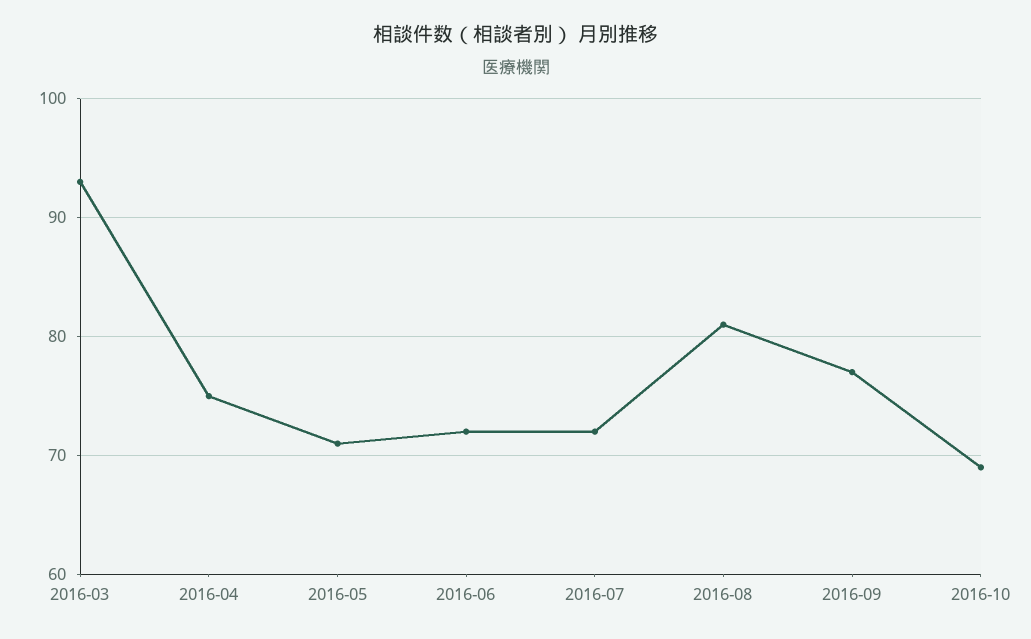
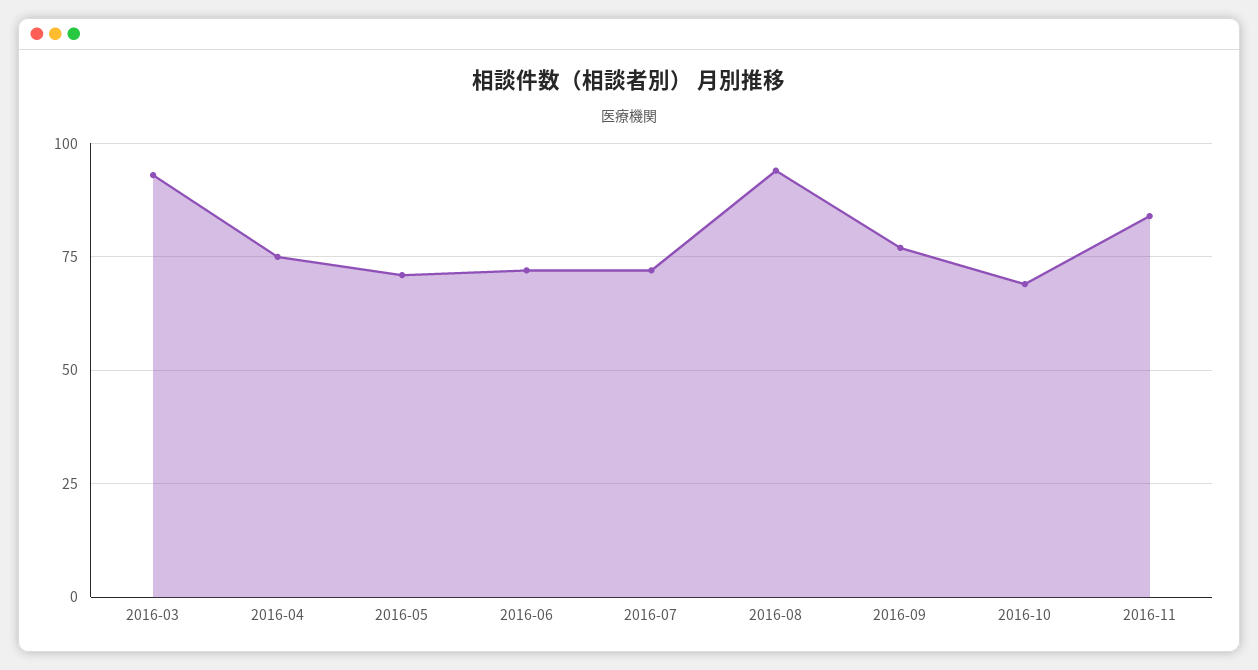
2016-08: 81 -> 95
2016-11: none -> 85

